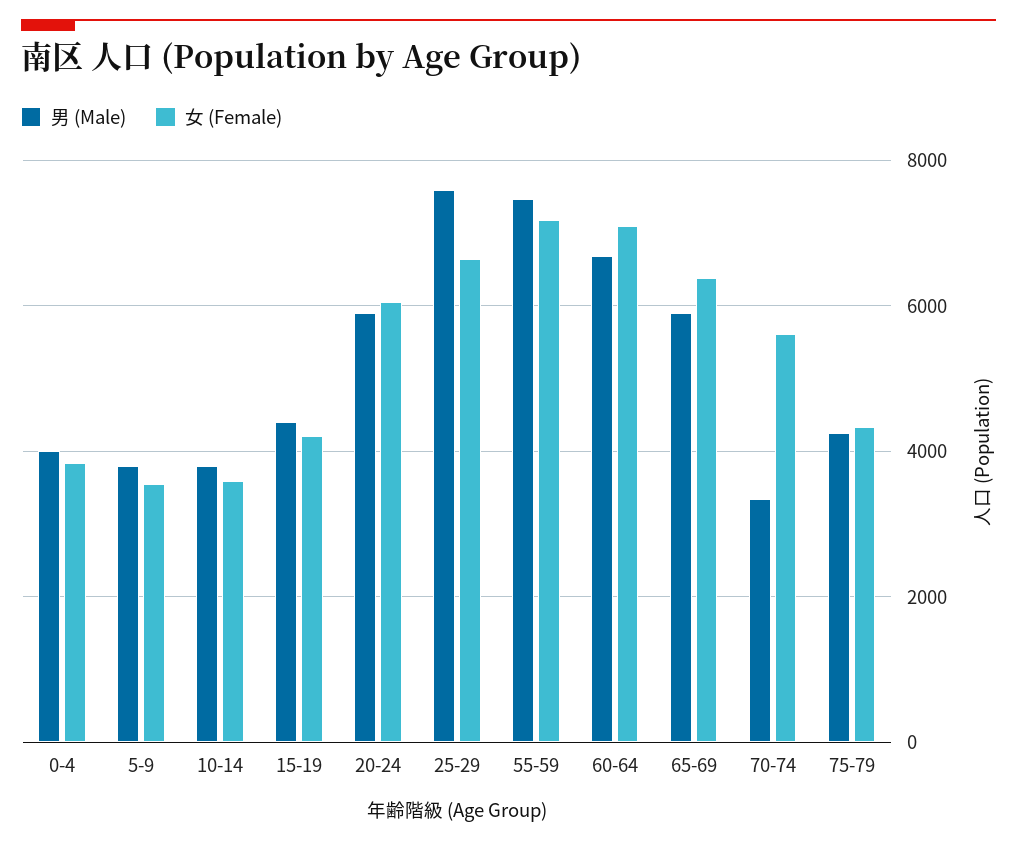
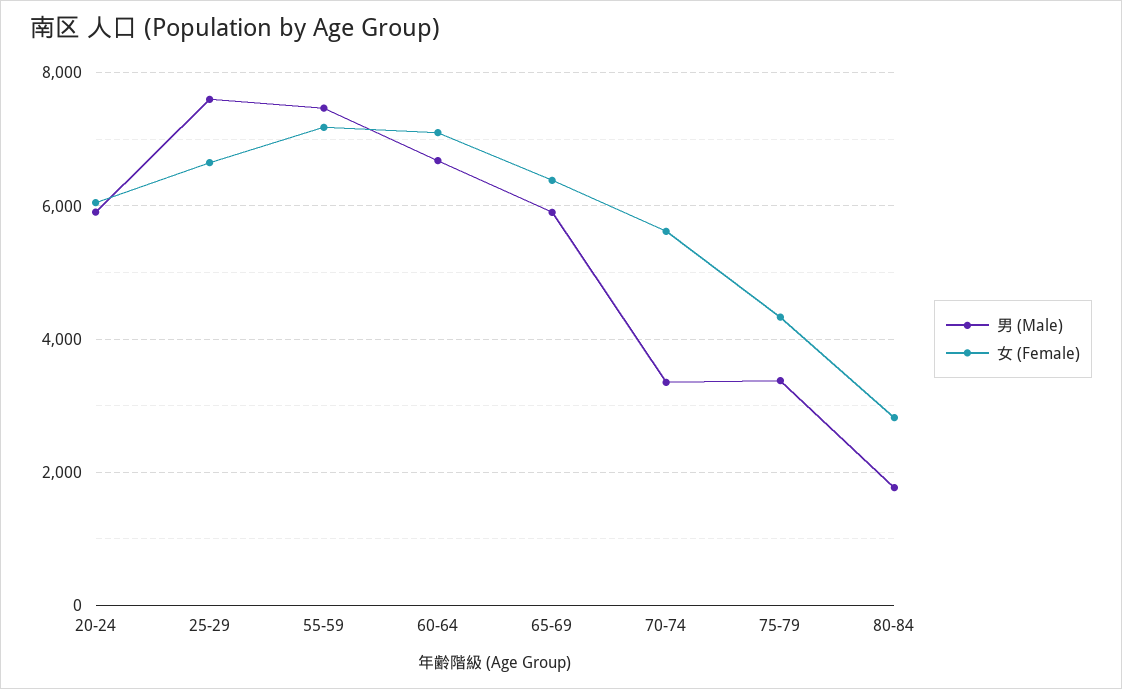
男 (Male), 0-4: 4000 -> none
女 (Female), 0-4: 3800 -> none
男 (Male), 5-9: 3800 -> none
女 (Female), 5-9: 3600 -> none
男 (Male), 10-14: 3800 -> none
女 (Female), 10-14: 3600 -> none
男 (Male), 15-19: 4400 -> none
女 (Female), 15-19: 4200 -> none
男 (Male), 75-79: 4200 -> 3400
男 (Male), 80-84: none -> 1800
女 (Female), 80-84: none -> 2800

